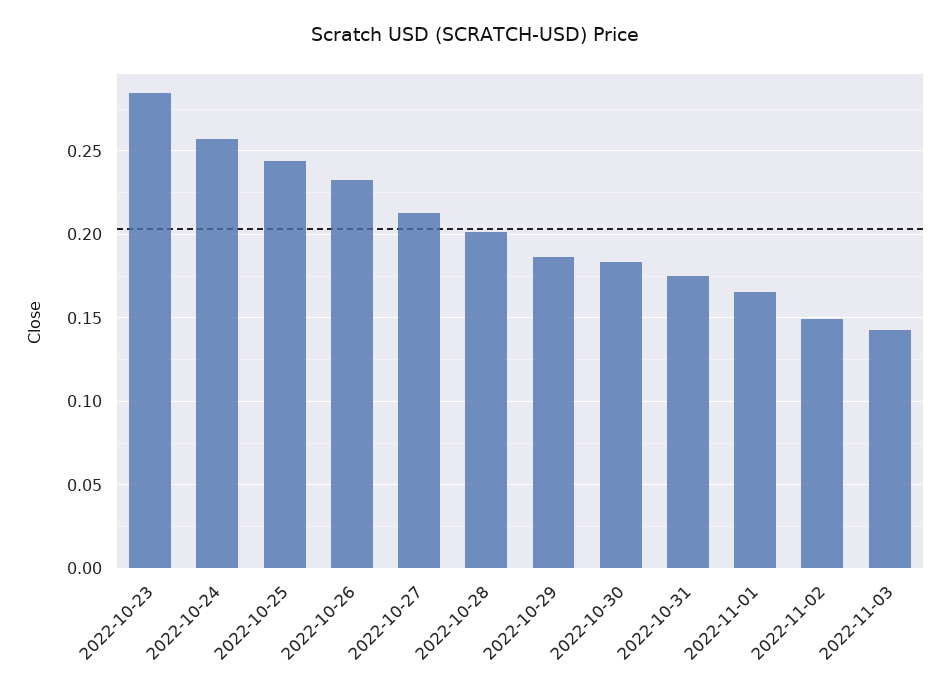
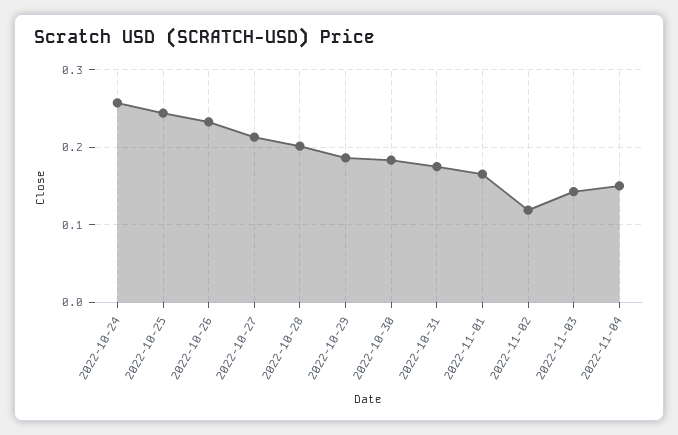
2022-10-23: 0.285 -> none
2022-11-02: 0.15 -> 0.12
2022-11-04: none -> 0.15

